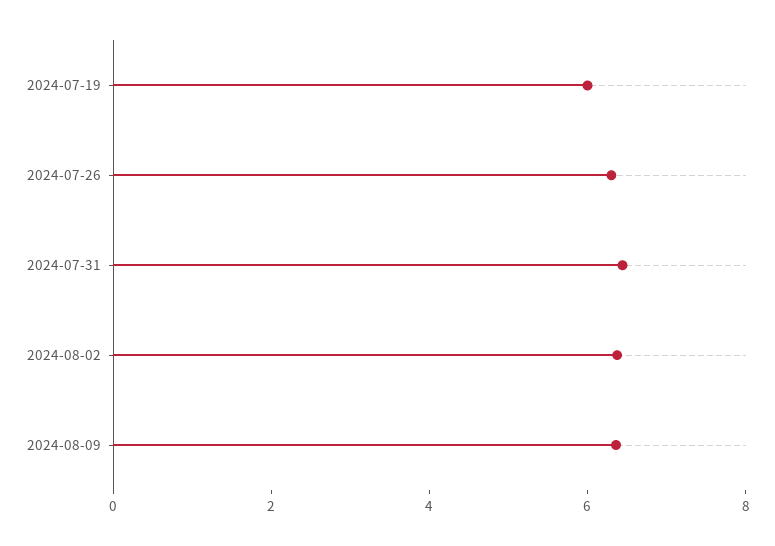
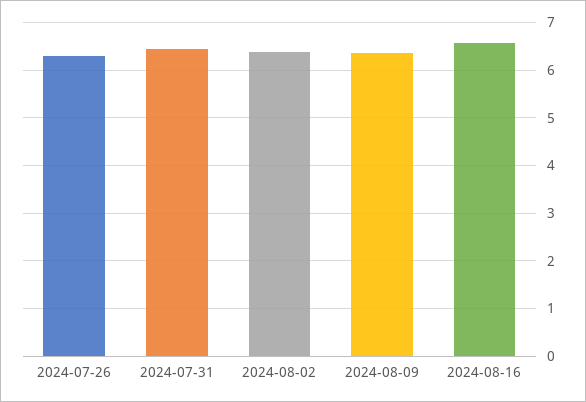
2024-07-19: 6 -> none
2024-08-16: none -> 6.6

